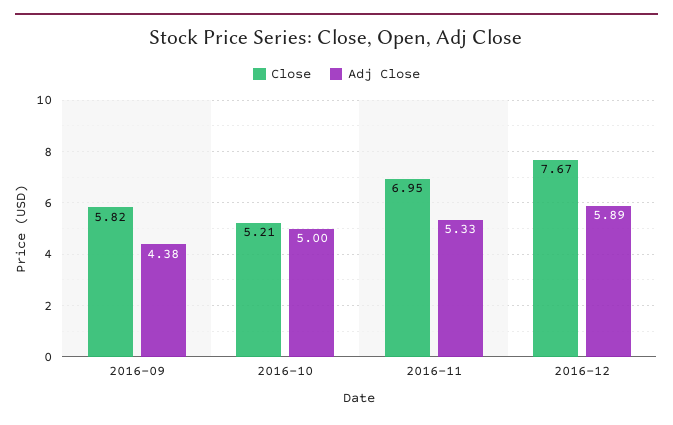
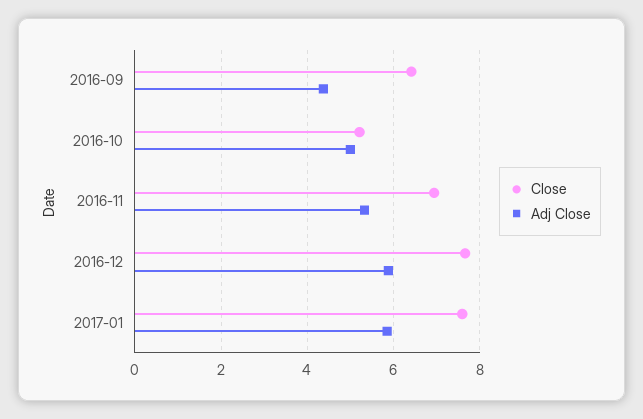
Close, 2016-09: 5.82 -> 6.4
Close, 2017-01: none -> 7.6
Adj Close, 2017-01: none -> 5.8

